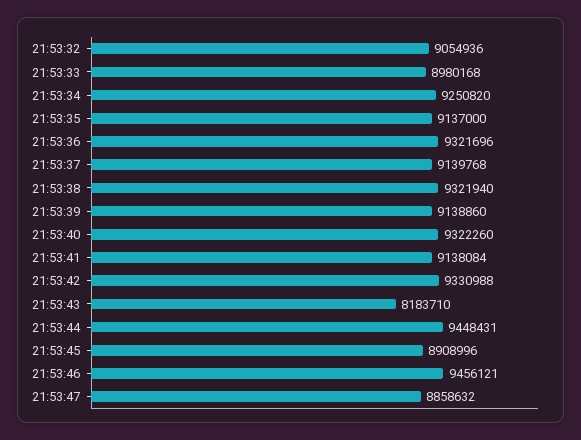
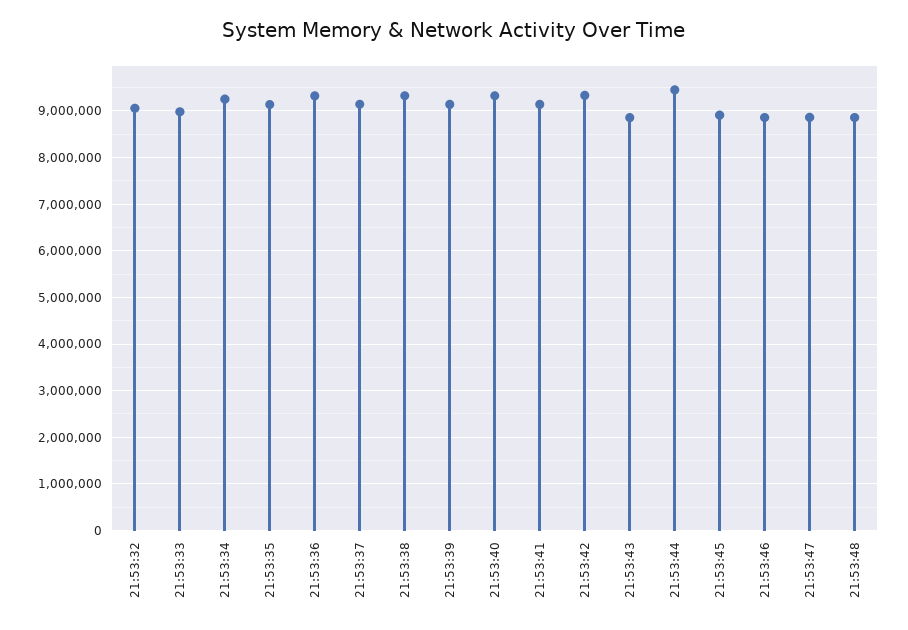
21:53:43: 8183710 -> 8800000
21:53:46: 9456121 -> 8800000
21:53:48: none -> 8800000

